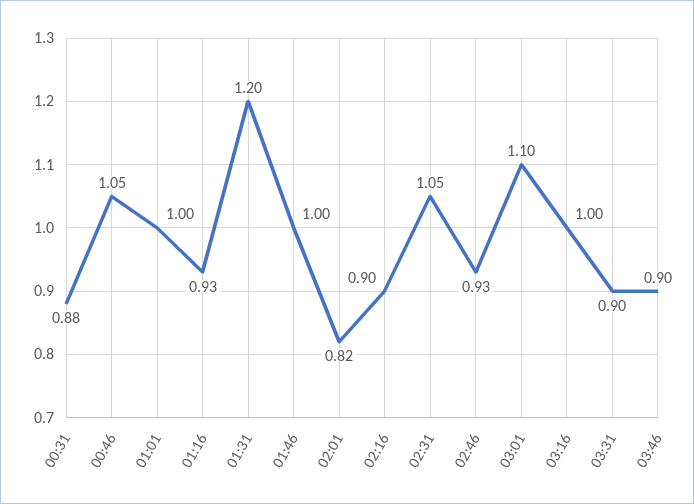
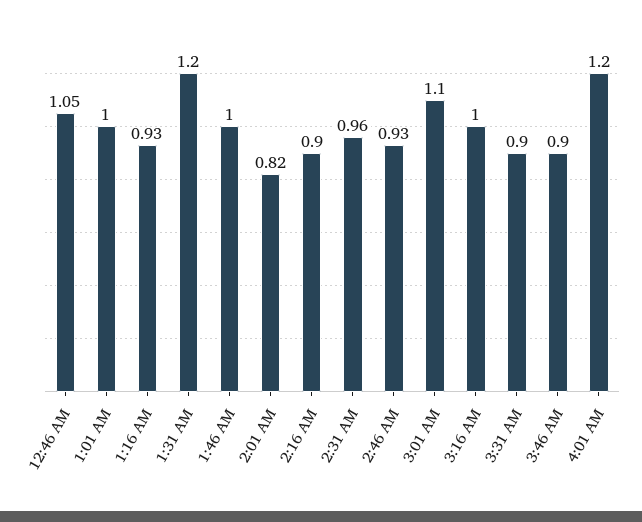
00:31: 0.88 -> none
02:31: 1.05 -> 0.96
4:01 AM: none -> 1.2

